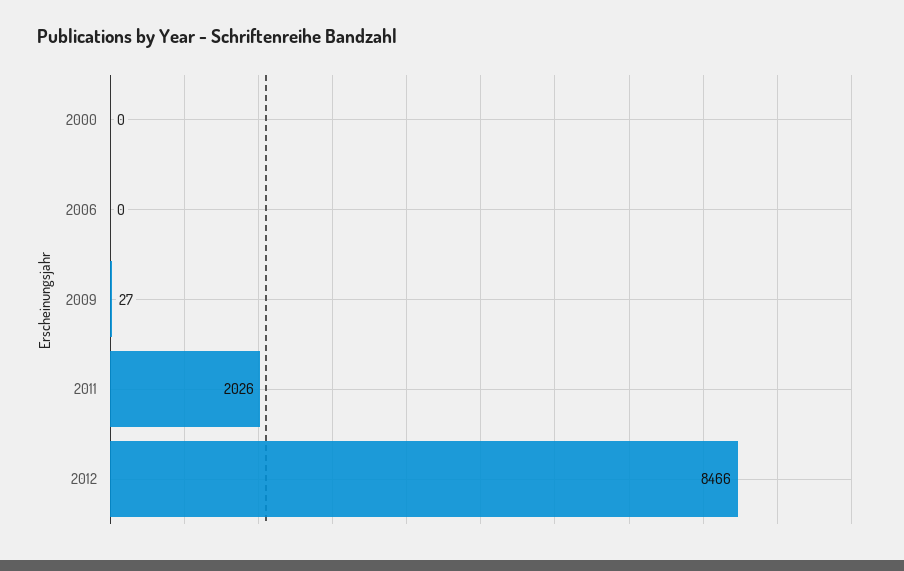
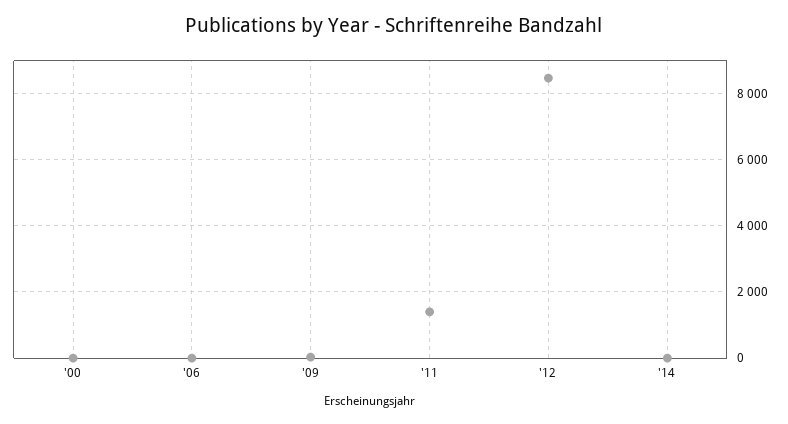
2011: 2026 -> 1400
'14: none -> 0

